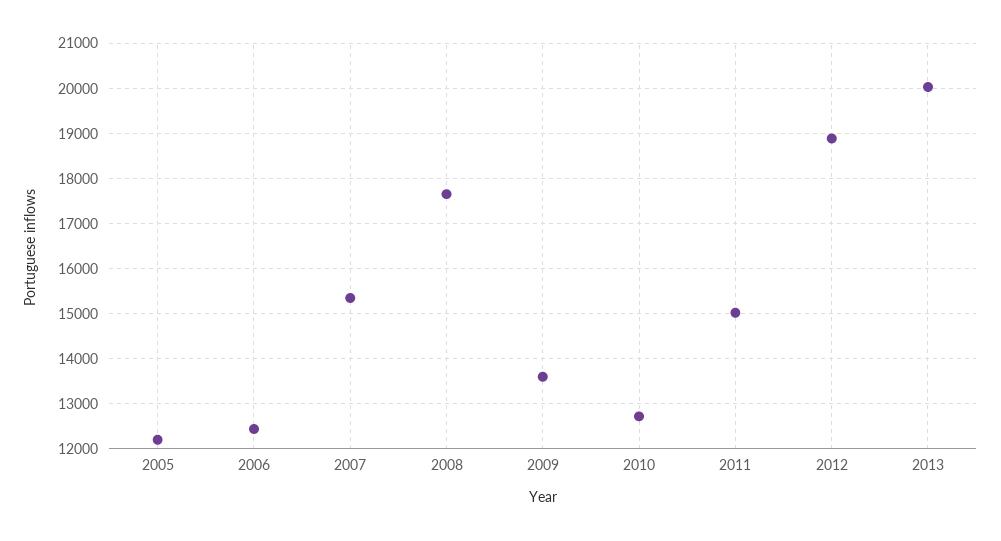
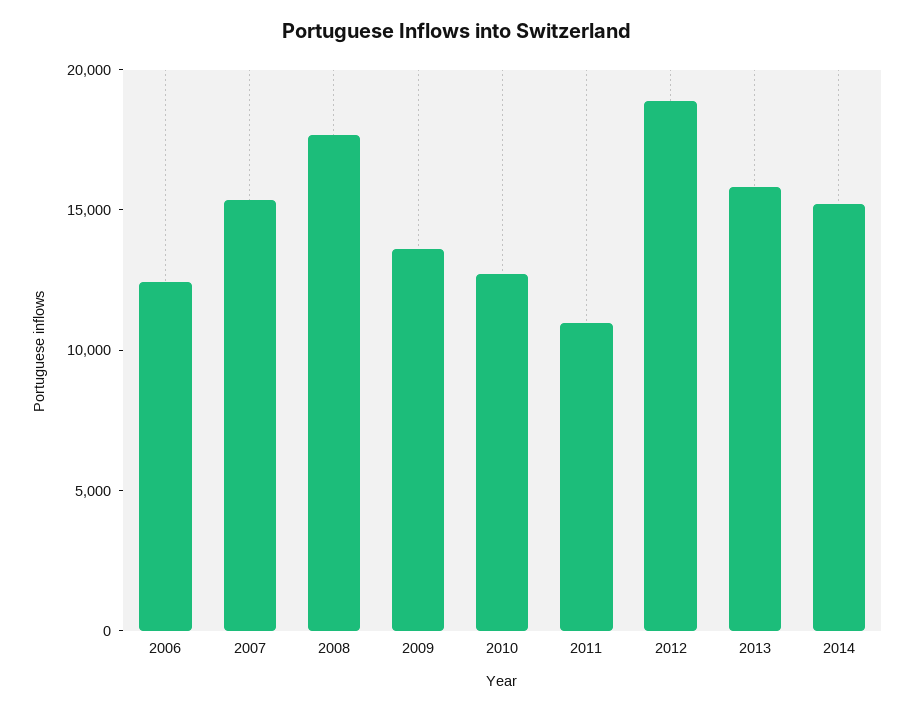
2005: 12200 -> none
2011: 15000 -> 11000
2013: 20000 -> 16000
2014: none -> 15000

